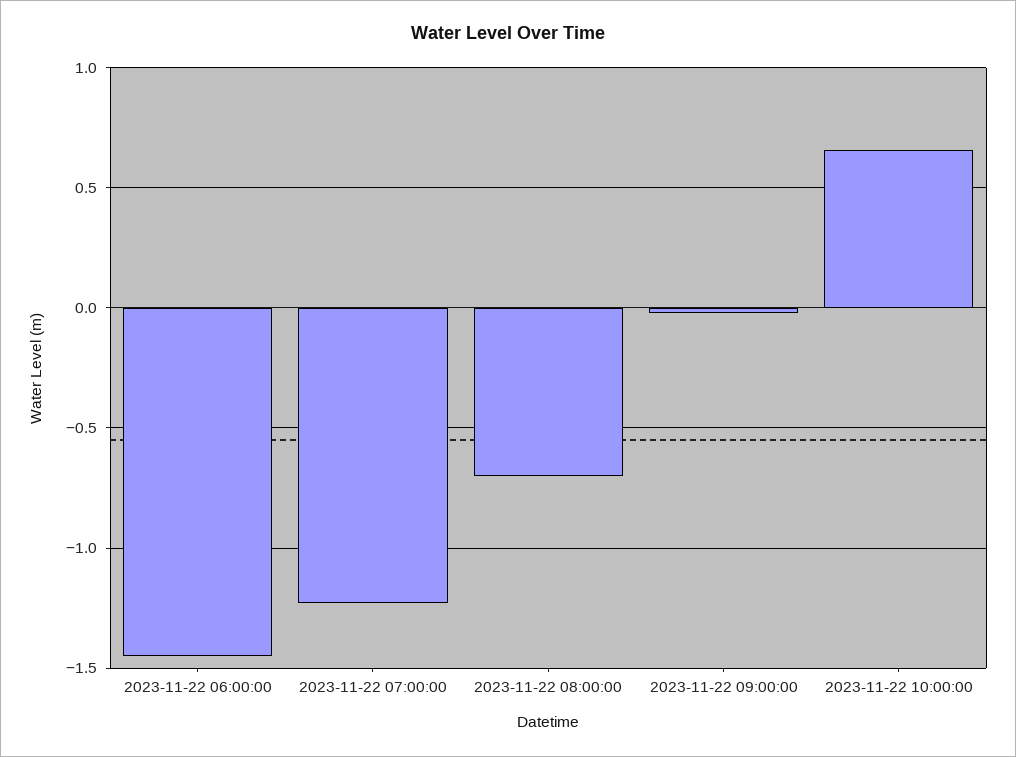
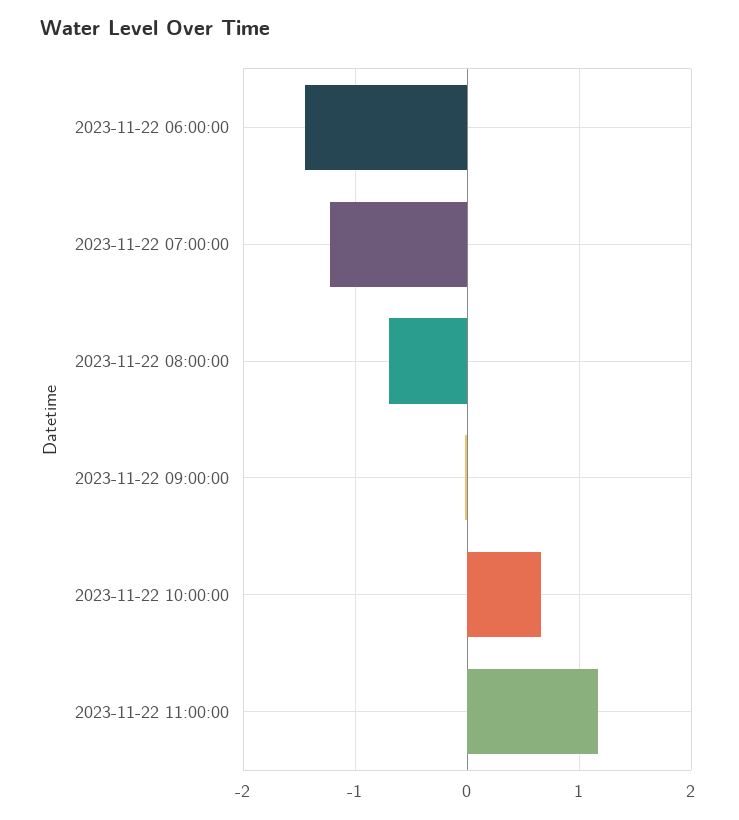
2023-11-22 11:00:00: none -> 1.2

